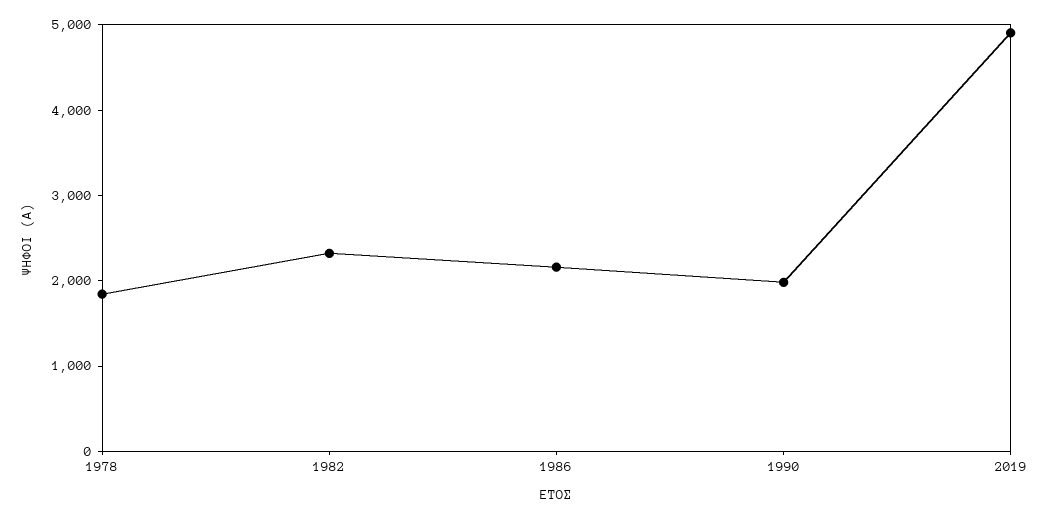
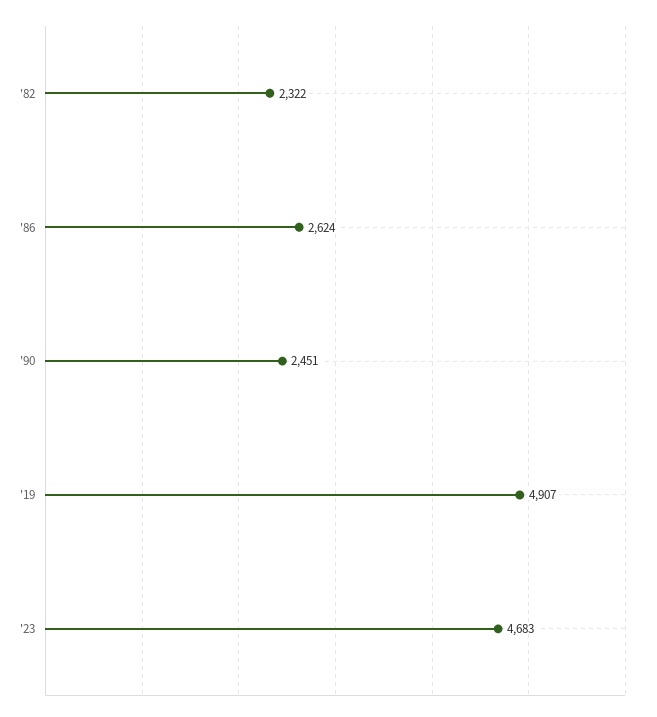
1978: 1800 -> none
1986: 2200 -> 2624
1990: 2000 -> 2451
'23: none -> 4683

